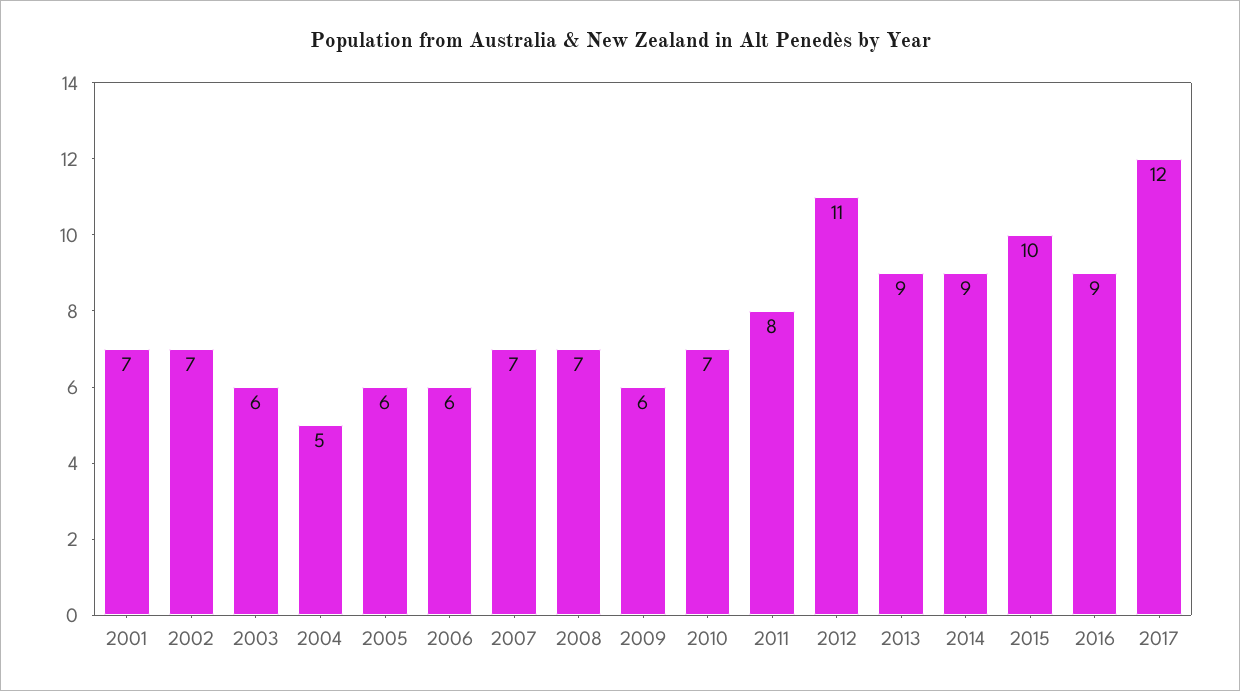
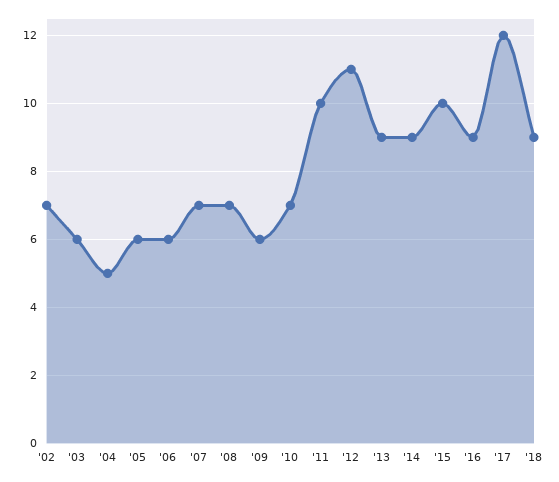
2001: 7 -> none
2011: 8 -> 10
'18: none -> 9

